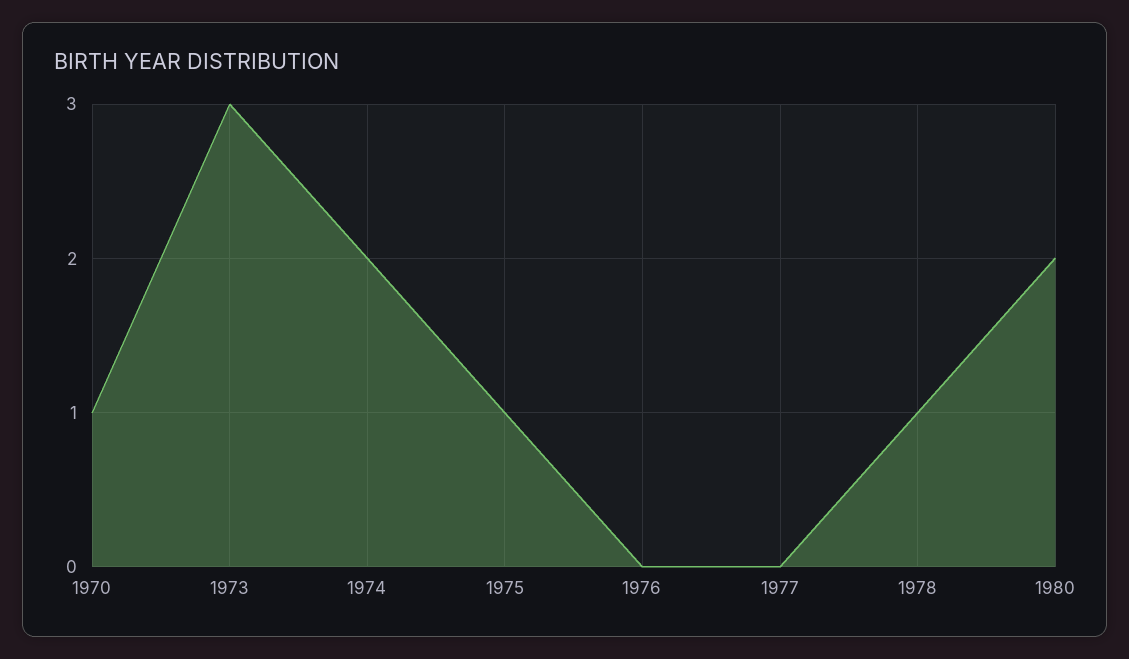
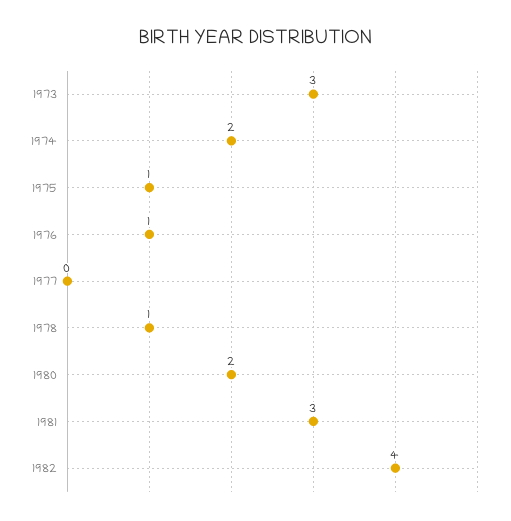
1970: 1 -> none
1976: 0 -> 1
1981: none -> 3
1982: none -> 4

